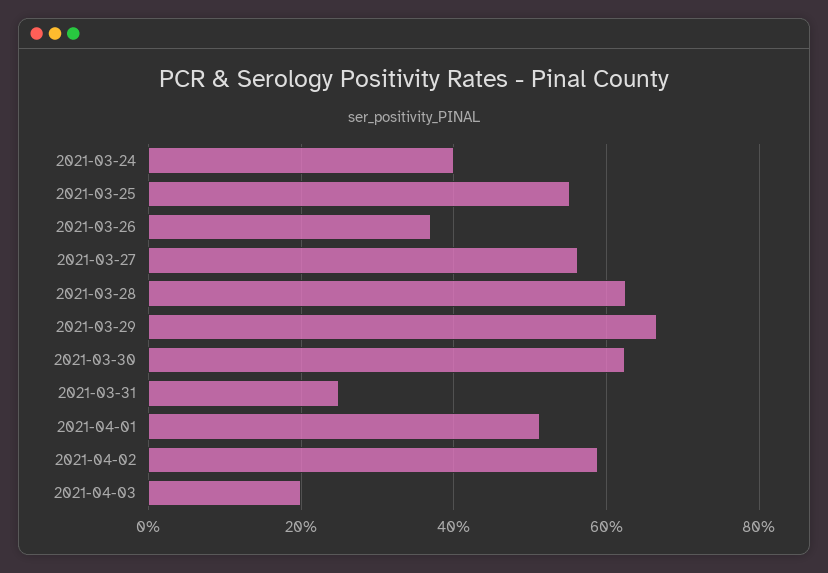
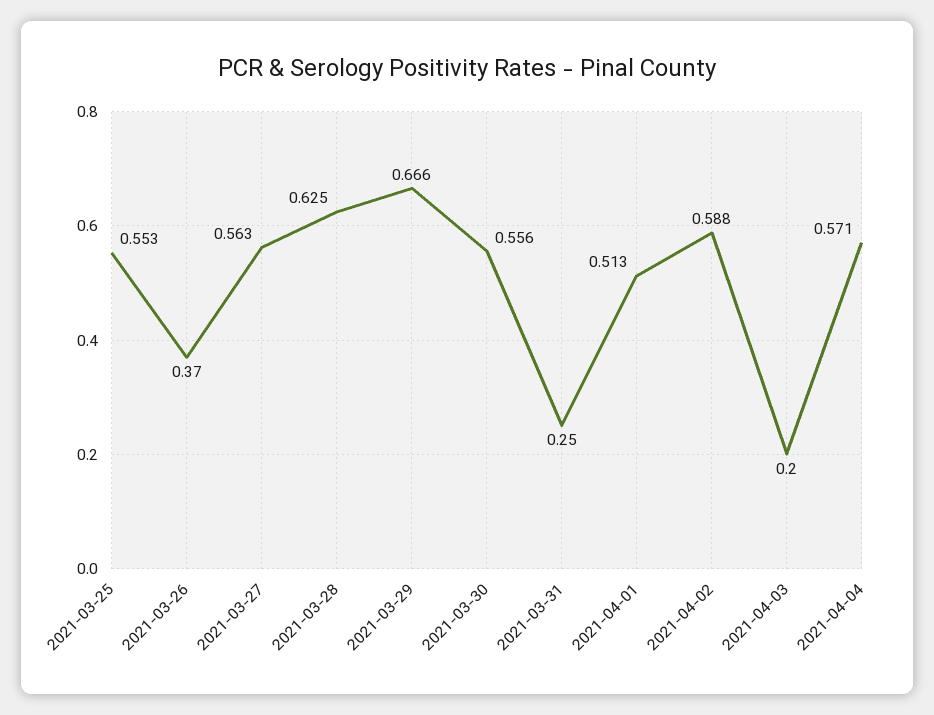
2021-03-24: 0.4 -> none
2021-03-30: 0.62 -> 0.556
2021-04-04: none -> 0.571

